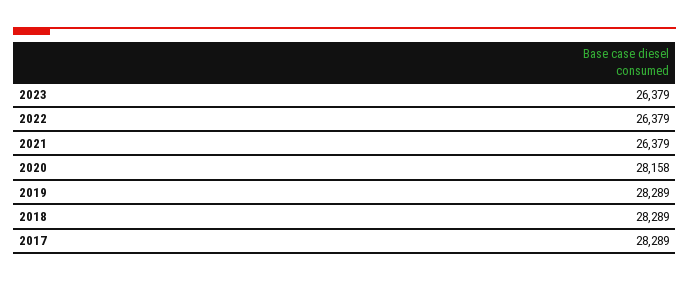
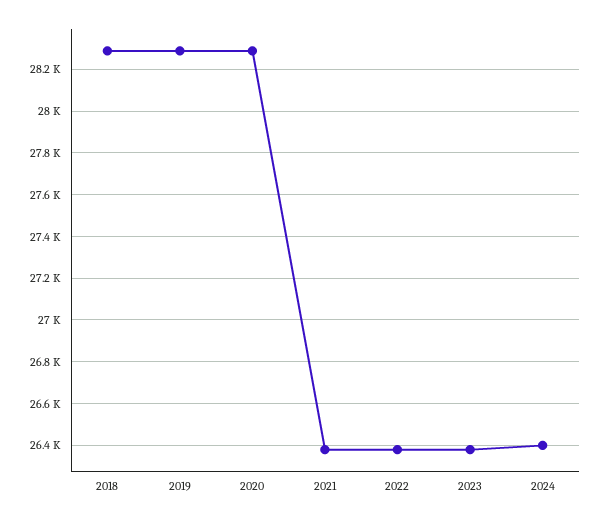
2020: 28158 -> 28300
2017: 28289 -> none
2024: none -> 26400

